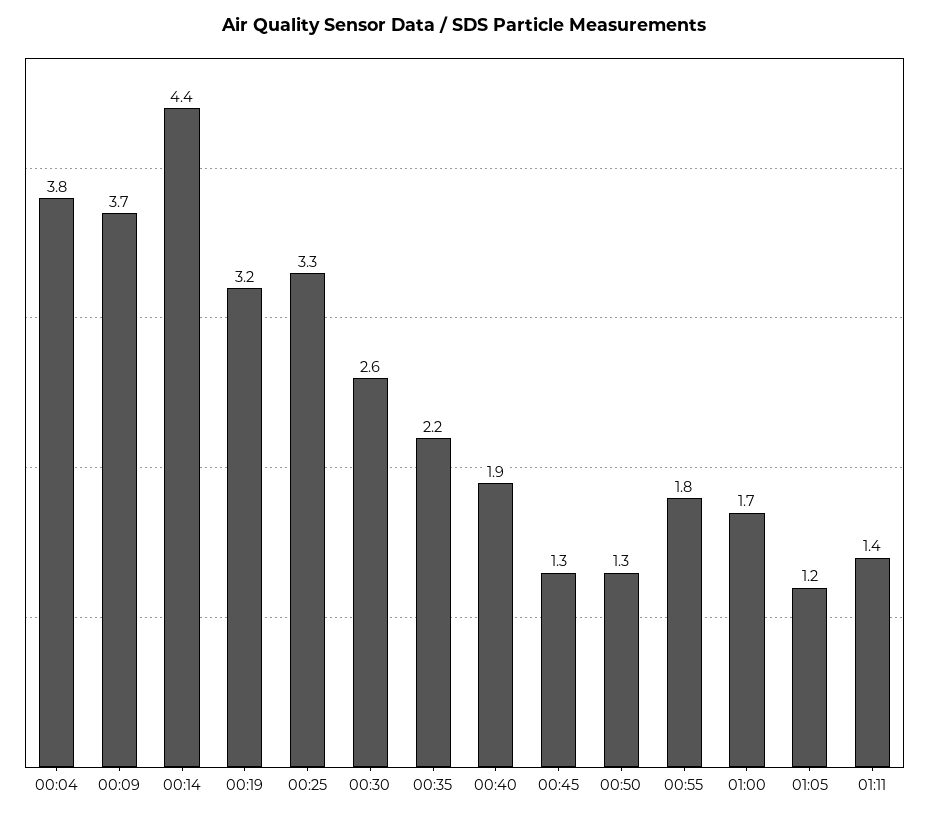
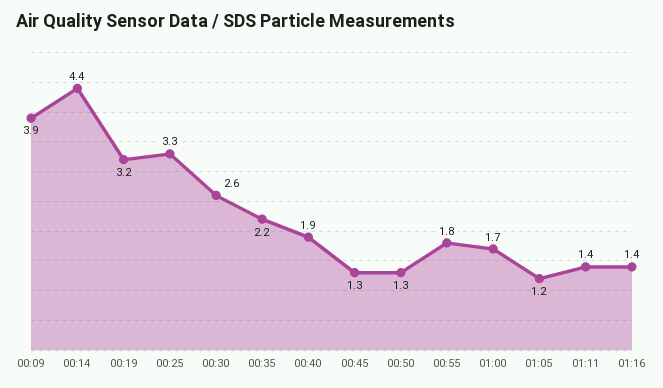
00:04: 3.8 -> none
00:09: 3.7 -> 3.9
01:16: none -> 1.4

